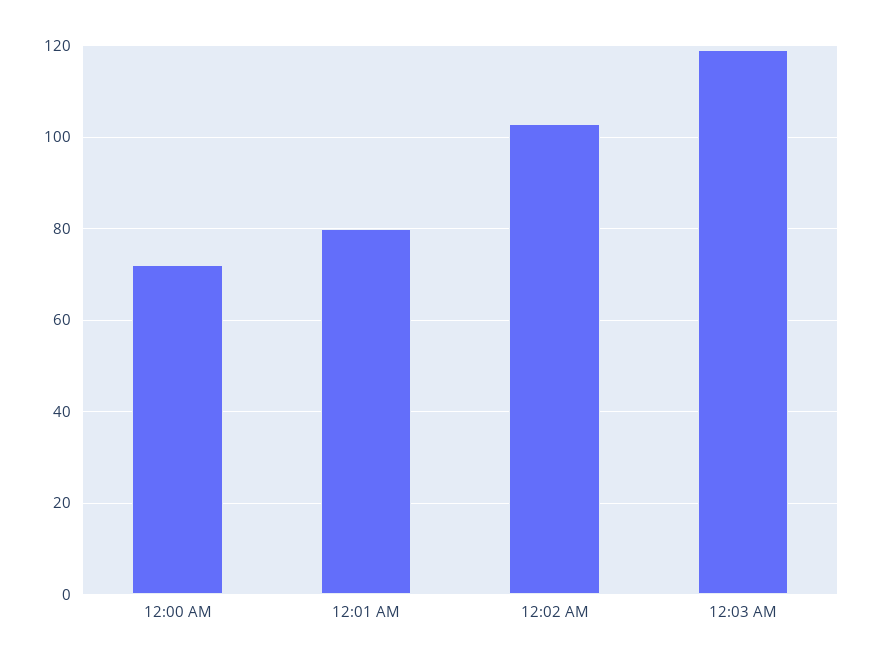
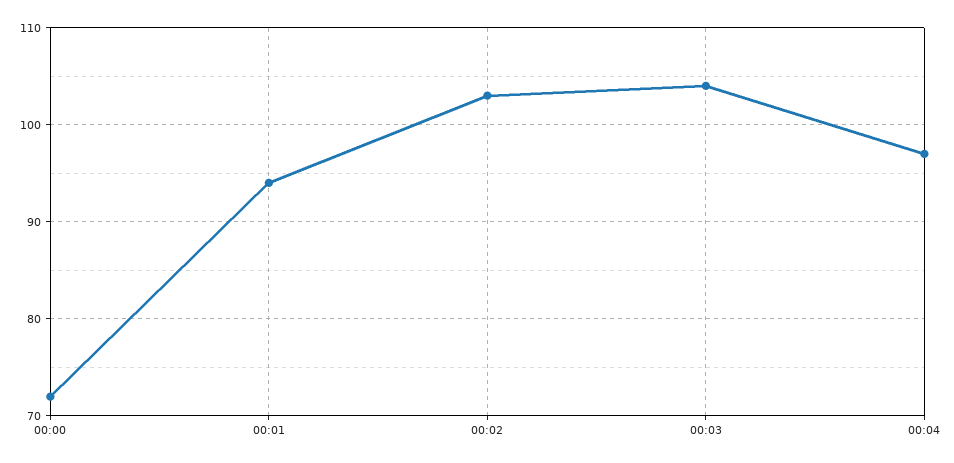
12:01 AM: 80 -> 94
12:03 AM: 120 -> 104
00:04: none -> 97

